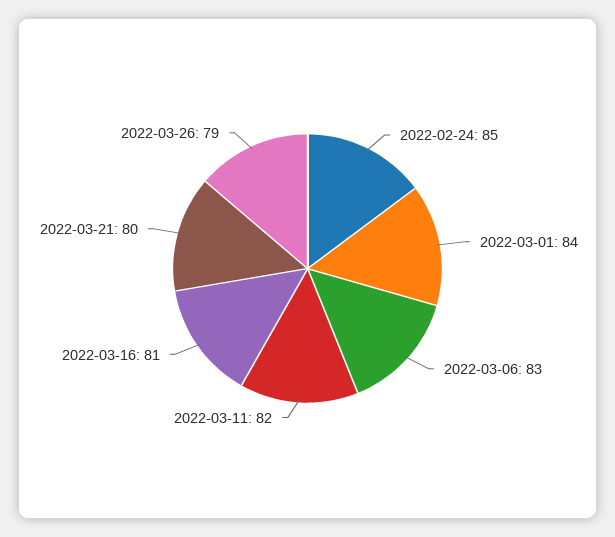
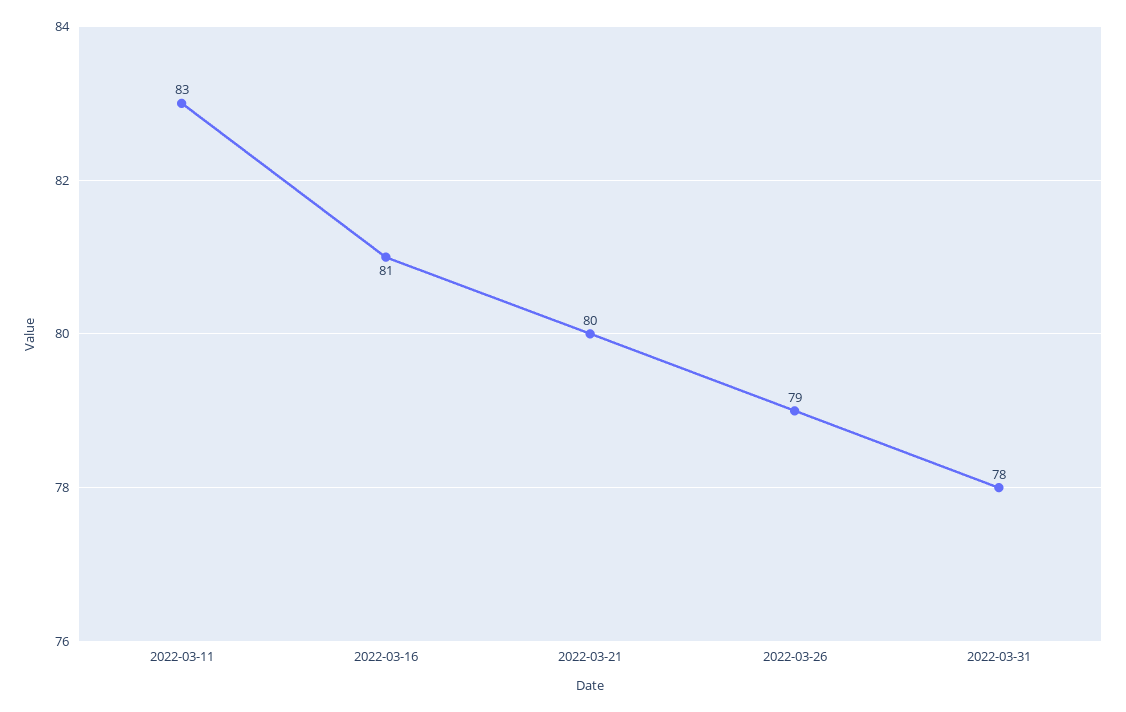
2022-02-24: 85 -> none
2022-03-01: 84 -> none
2022-03-06: 83 -> none
2022-03-11: 82 -> 83
2022-03-31: none -> 78

